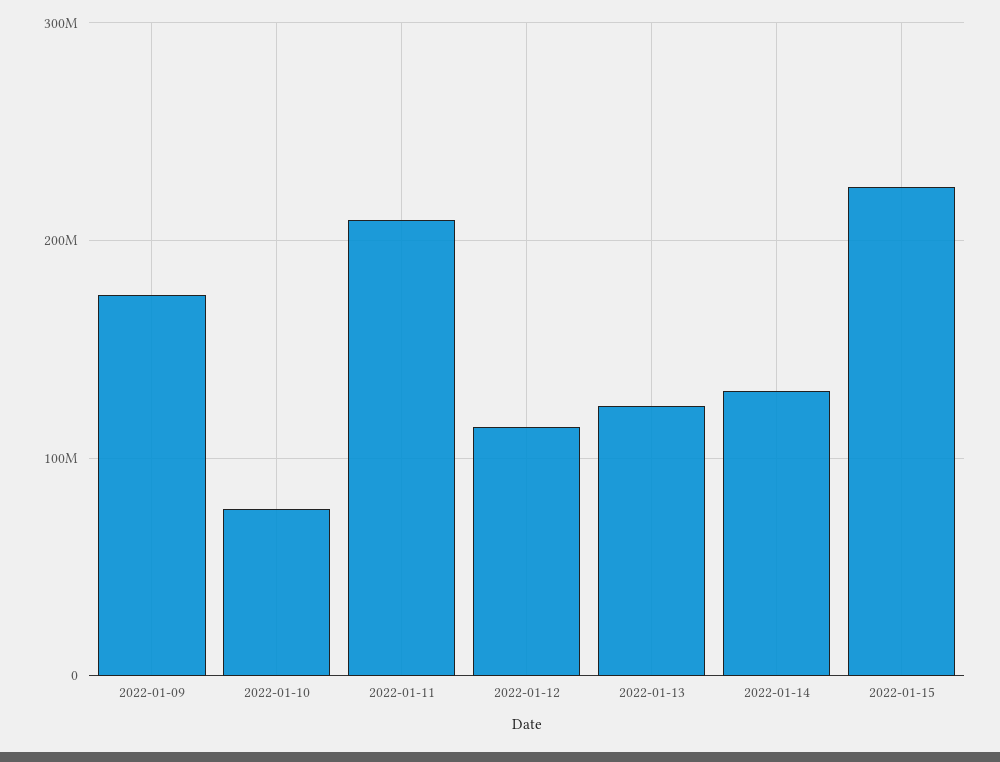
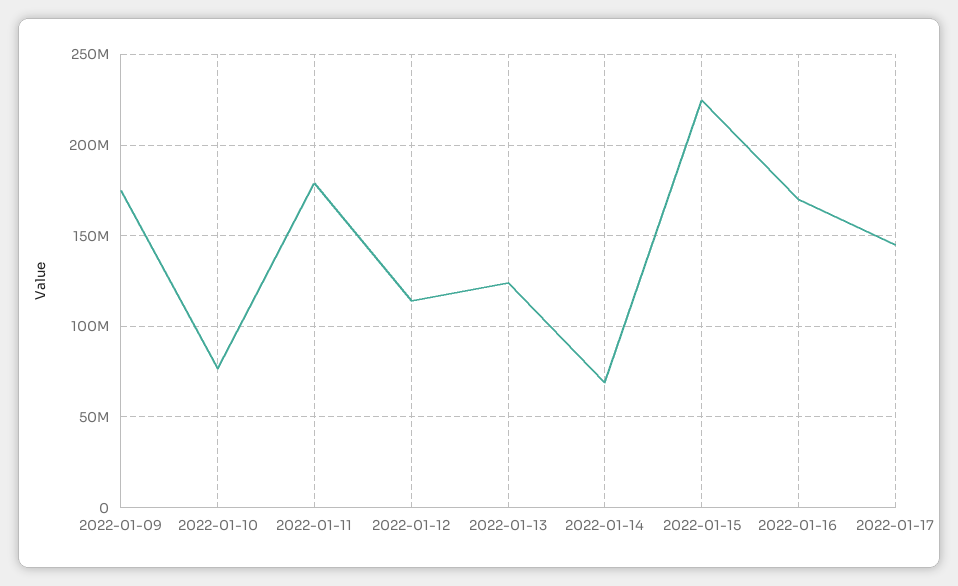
2022-01-11: 210000000 -> 180000000
2022-01-14: 130000000 -> 70000000
2022-01-16: none -> 170000000
2022-01-17: none -> 145000000

